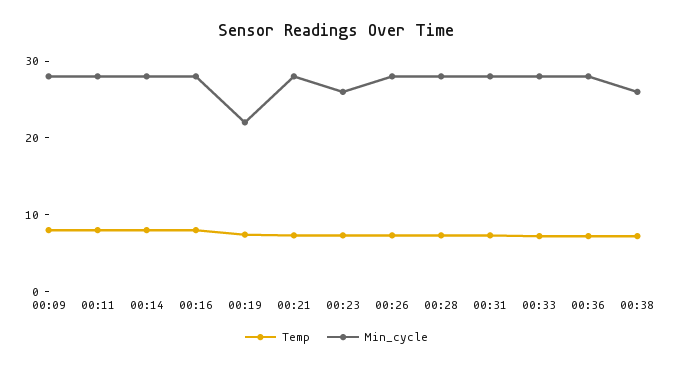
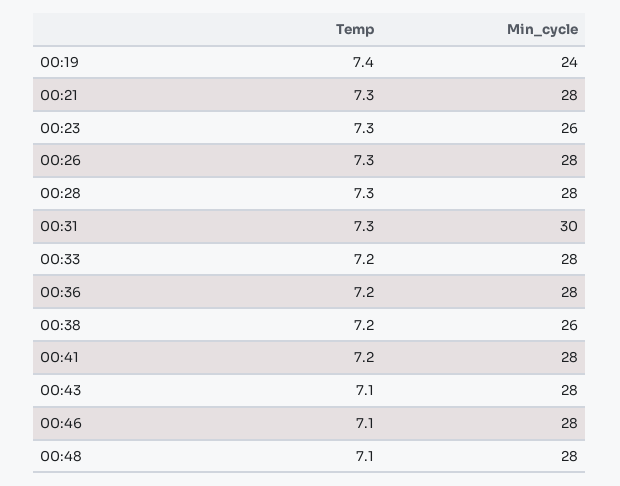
Temp, 00:09: 8 -> none
Min_cycle, 00:09: 28 -> none
Temp, 00:11: 8 -> none
Min_cycle, 00:11: 28 -> none
Temp, 00:14: 8 -> none
Min_cycle, 00:14: 28 -> none
Temp, 00:16: 8 -> none
Min_cycle, 00:16: 28 -> none
Min_cycle, 00:19: 22 -> 24
Min_cycle, 00:31: 28 -> 30
Temp, 00:41: none -> 7.2
Min_cycle, 00:41: none -> 28
Temp, 00:43: none -> 7.1
Min_cycle, 00:43: none -> 28
Temp, 00:46: none -> 7.1
Min_cycle, 00:46: none -> 28
Temp, 00:48: none -> 7.1
Min_cycle, 00:48: none -> 28

